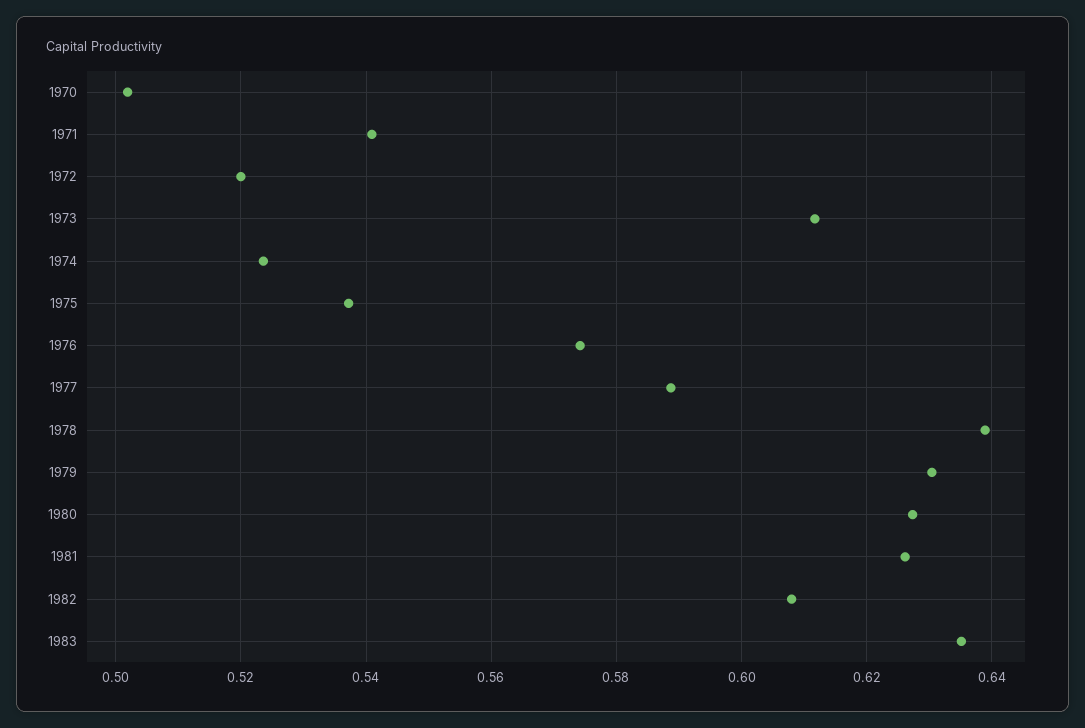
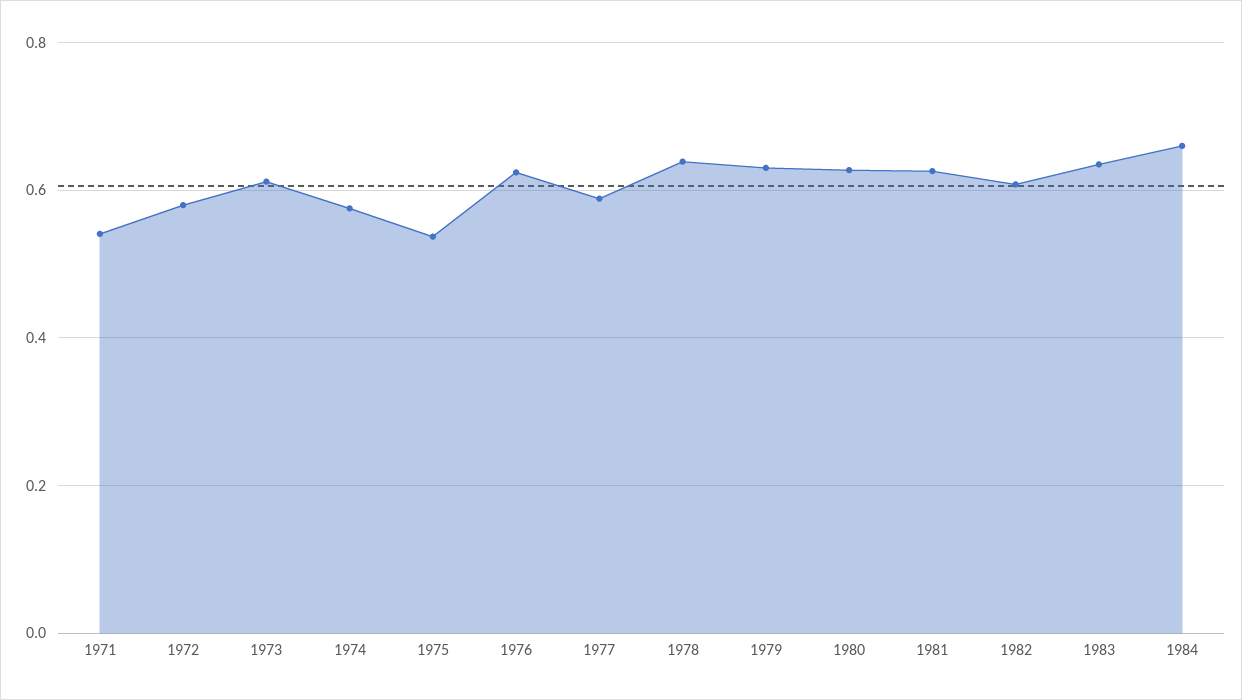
1970: 0.502 -> none
1972: 0.52 -> 0.58
1974: 0.524 -> 0.58
1976: 0.574 -> 0.62
1984: none -> 0.66

